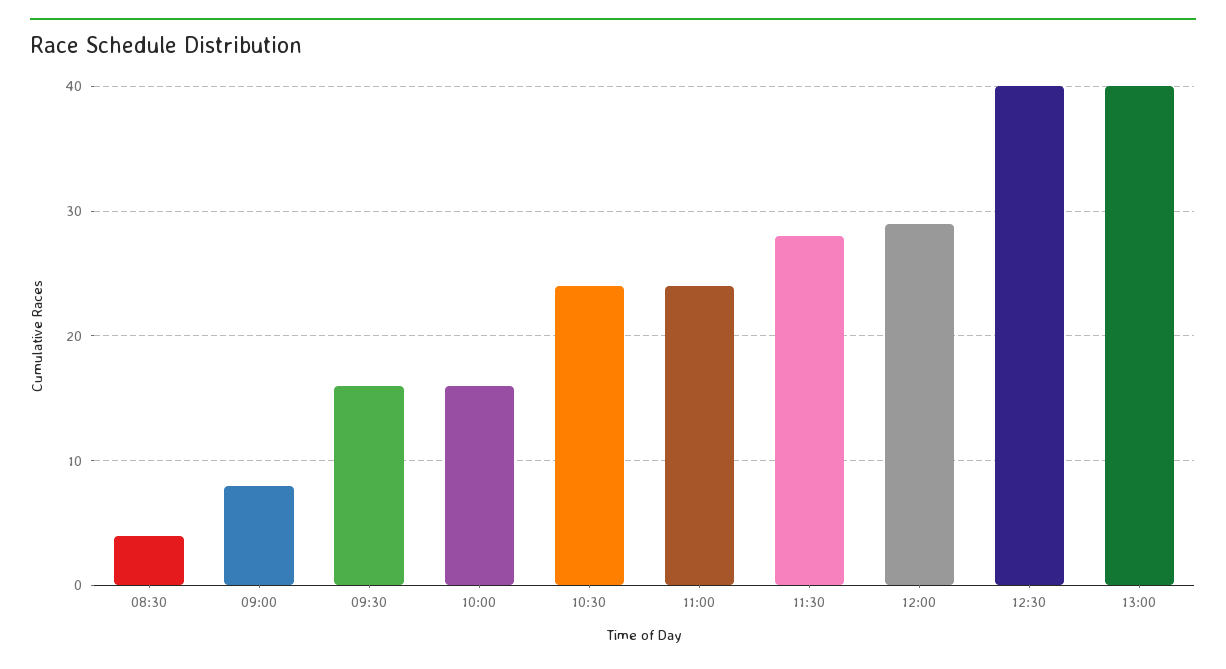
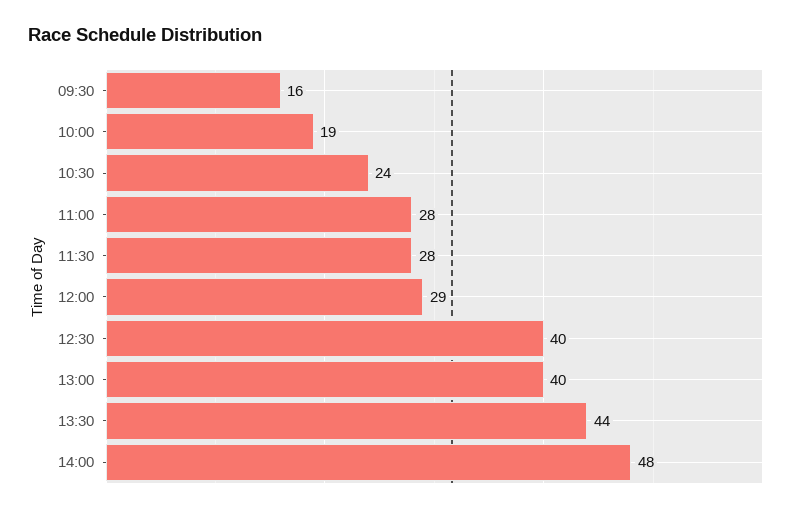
08:30: 4 -> none
09:00: 8 -> none
10:00: 16 -> 19
11:00: 24 -> 28
13:30: none -> 44
14:00: none -> 48

